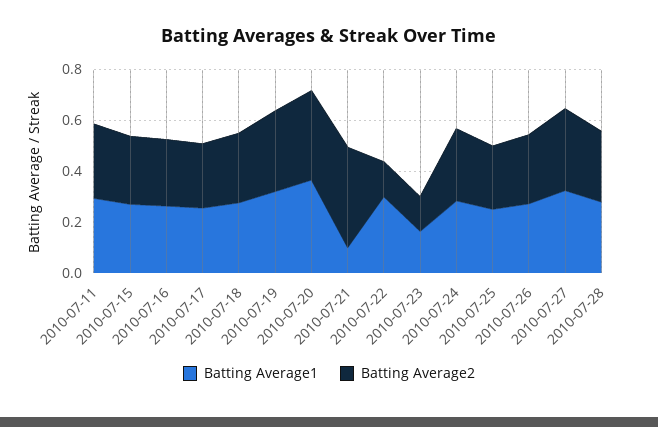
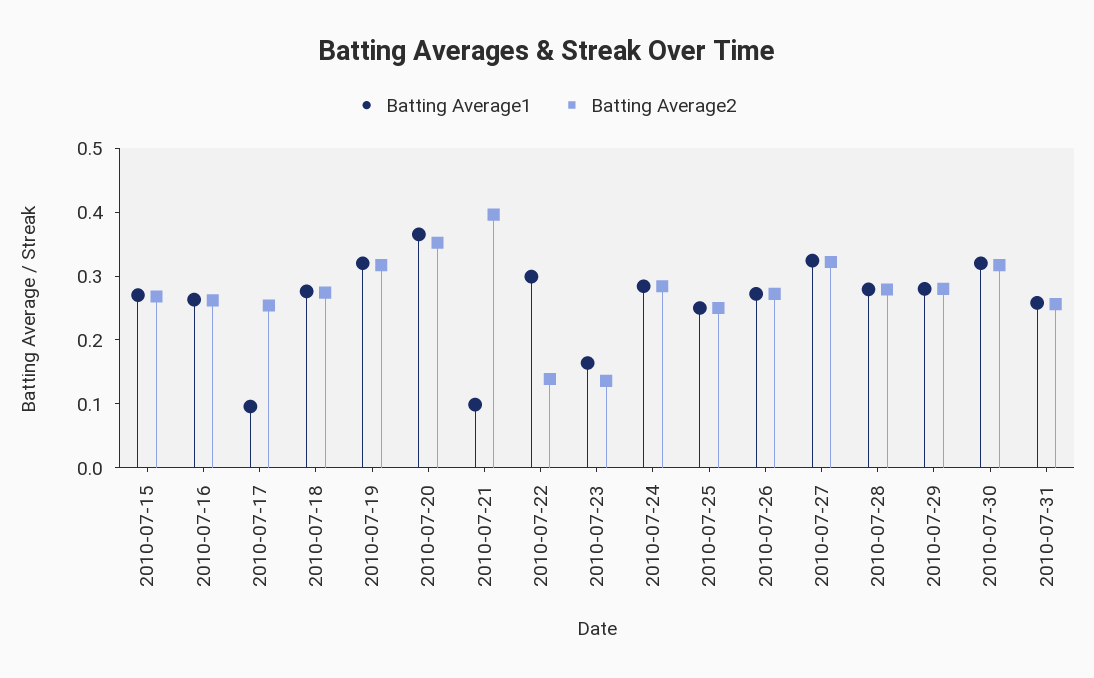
Batting Average1, 2010-07-11: 0.3 -> none
Batting Average2, 2010-07-11: 0.3 -> none
Batting Average1, 2010-07-17: 0.25 -> 0.1
Batting Average1, 2010-07-29: none -> 0.28
Batting Average2, 2010-07-29: none -> 0.28
Batting Average1, 2010-07-30: none -> 0.32
Batting Average2, 2010-07-30: none -> 0.32
Batting Average1, 2010-07-31: none -> 0.26
Batting Average2, 2010-07-31: none -> 0.26

